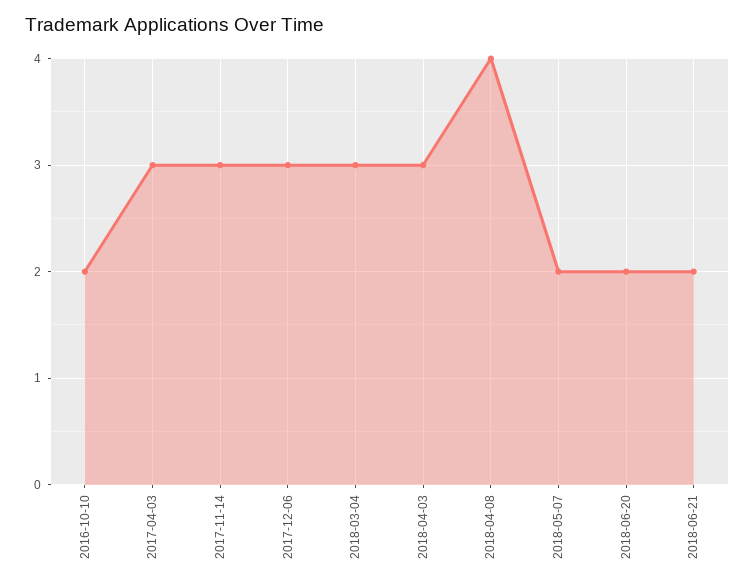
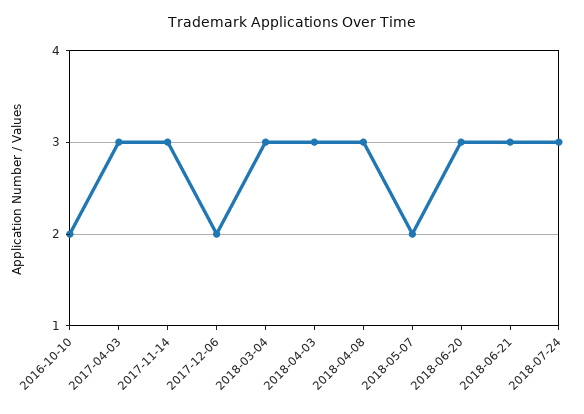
2017-12-06: 3 -> 2
2018-04-08: 4 -> 3
2018-06-20: 2 -> 3
2018-06-21: 2 -> 3
2018-07-24: none -> 3

